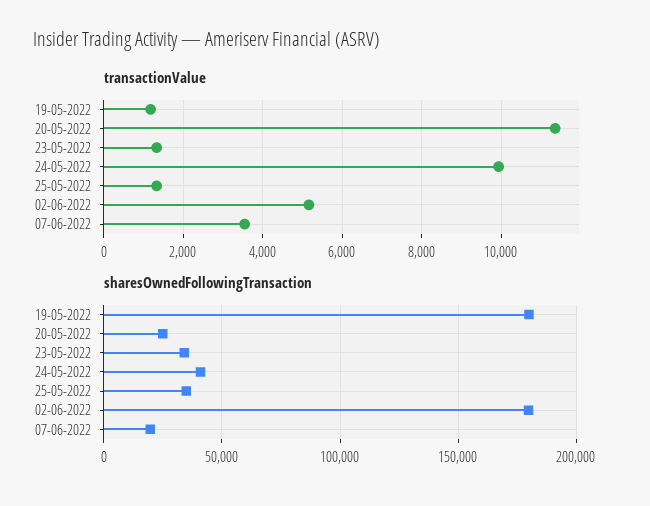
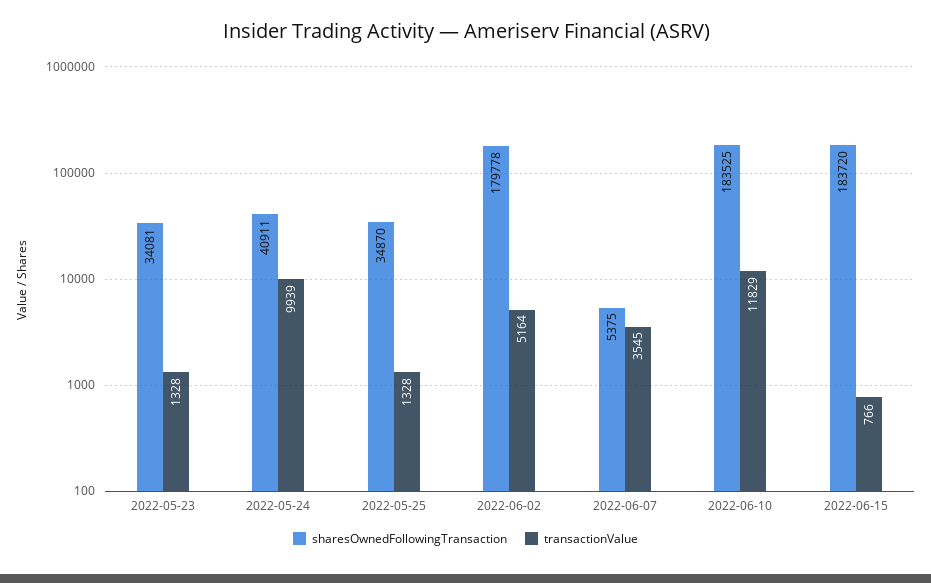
transactionValue, 19-05-2022: 1200 -> none
transactionValue, 20-05-2022: 11400 -> none
sharesOwnedFollowingTransaction, 19-05-2022: 180000 -> none
sharesOwnedFollowingTransaction, 20-05-2022: 25000 -> none
sharesOwnedFollowingTransaction, 07-06-2022: 20000 -> 5375
sharesOwnedFollowingTransaction, 2022-06-10: none -> 183525
transactionValue, 2022-06-10: none -> 11829
sharesOwnedFollowingTransaction, 2022-06-15: none -> 183720
transactionValue, 2022-06-15: none -> 766

